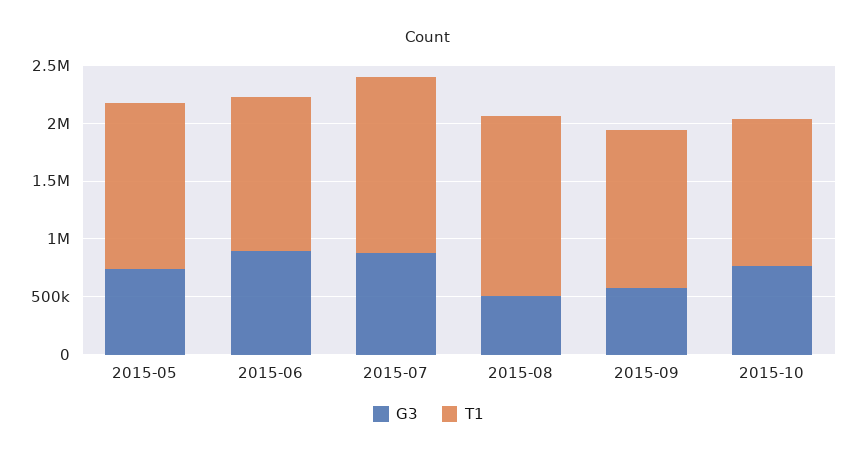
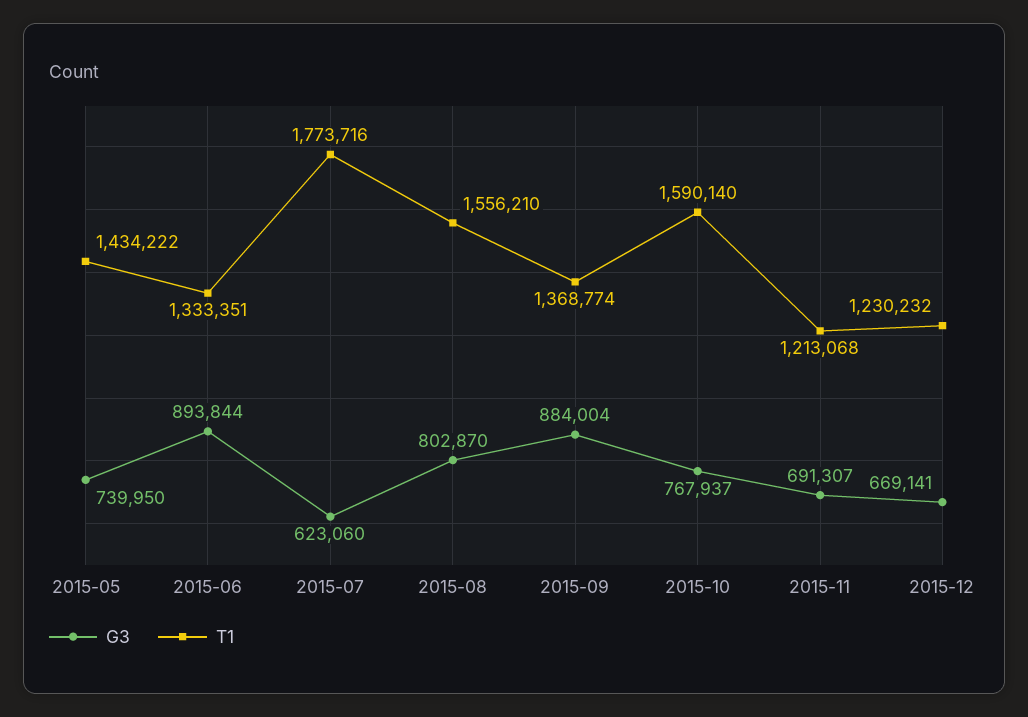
G3, 2015-07: 900000 -> 623060
T1, 2015-07: 1500000 -> 1773716
G3, 2015-08: 500000 -> 802870
G3, 2015-09: 600000 -> 884004
T1, 2015-10: 1300000 -> 1590140
G3, 2015-11: none -> 691307
T1, 2015-11: none -> 1213068
G3, 2015-12: none -> 669141
T1, 2015-12: none -> 1230232

